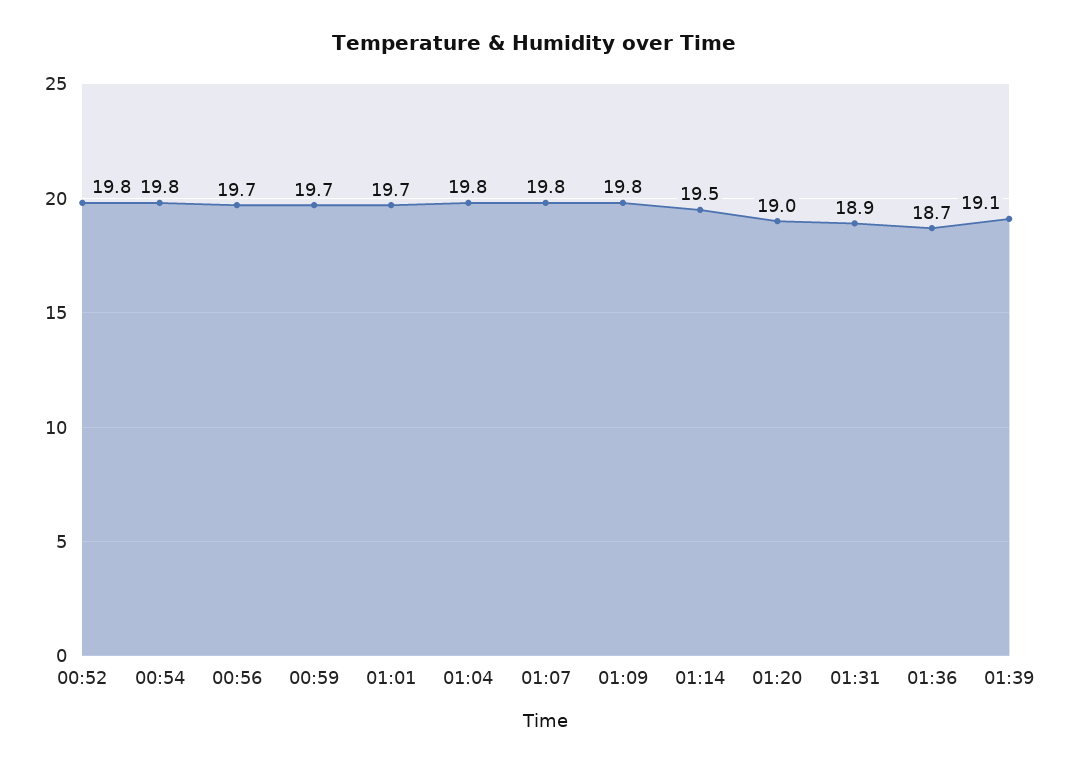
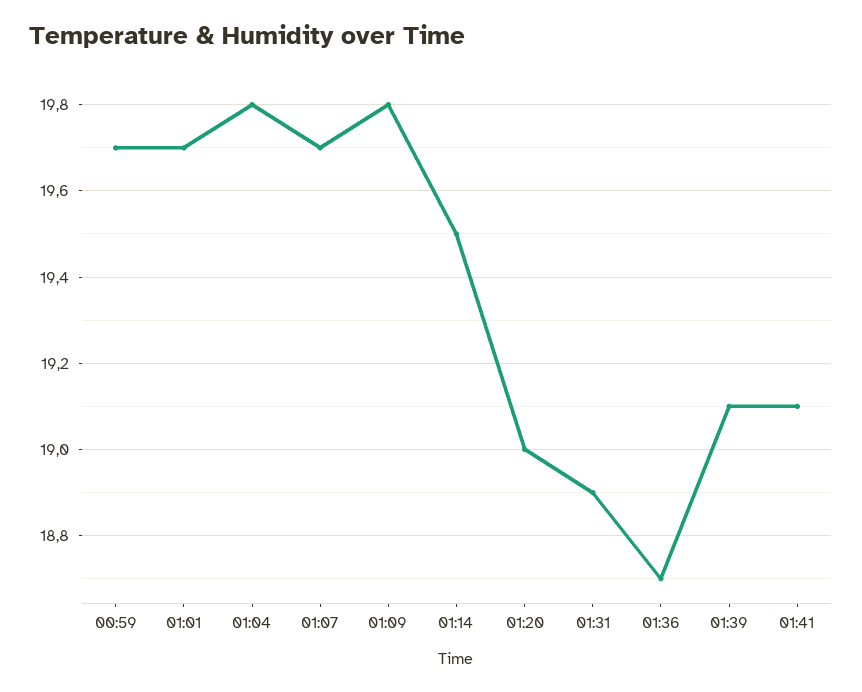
00:52: 19.8 -> none
00:54: 19.8 -> none
00:56: 19.7 -> none
01:07: 19.8 -> 19.7
01:41: none -> 19.1

